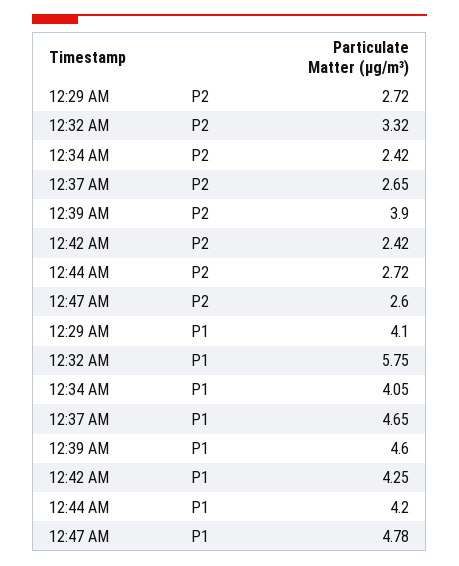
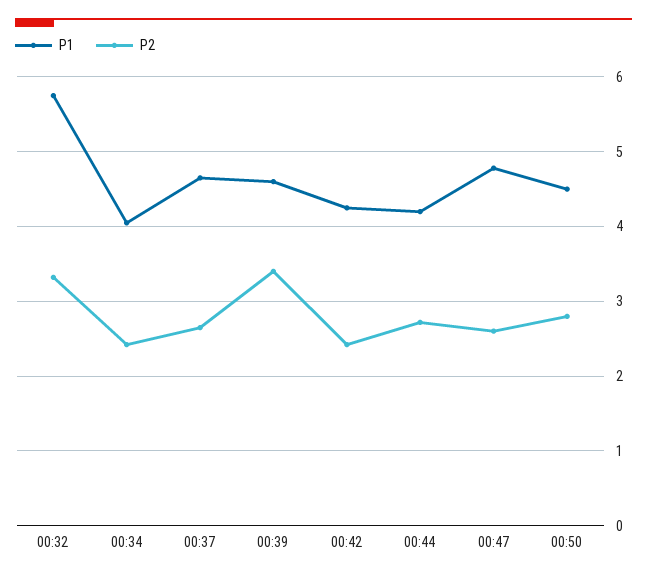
P2, 12:29 AM: 2.72 -> none
P2, 12:39 AM: 3.9 -> 3.4
P1, 12:29 AM: 4.1 -> none
P1, 00:50: none -> 4.5
P2, 00:50: none -> 2.8

